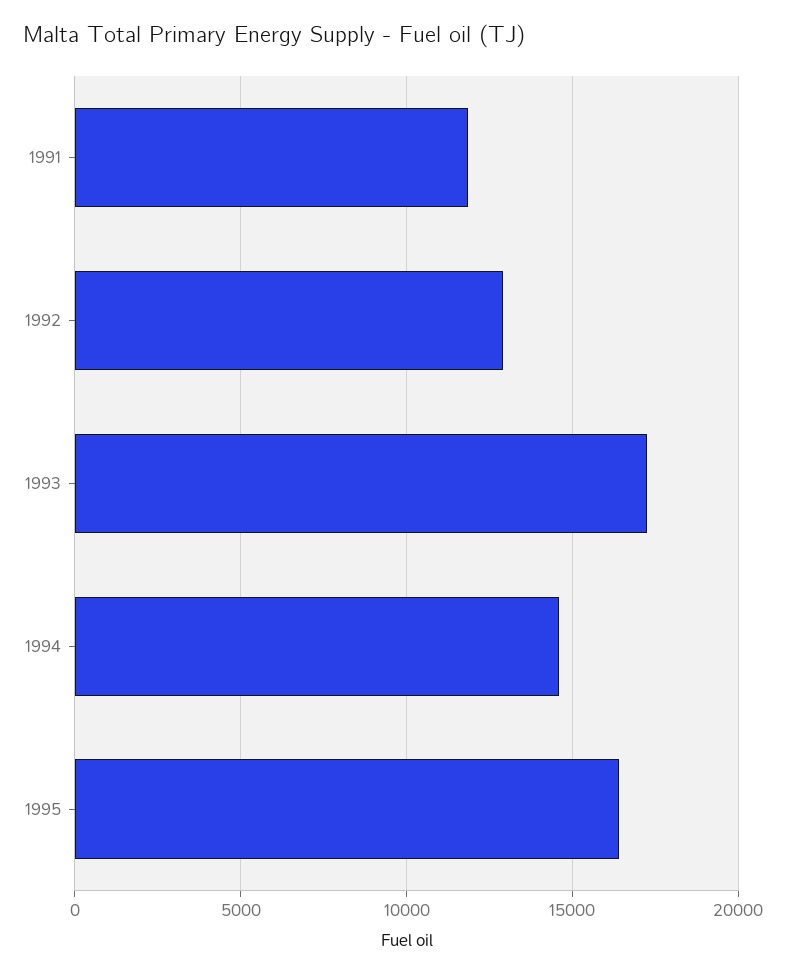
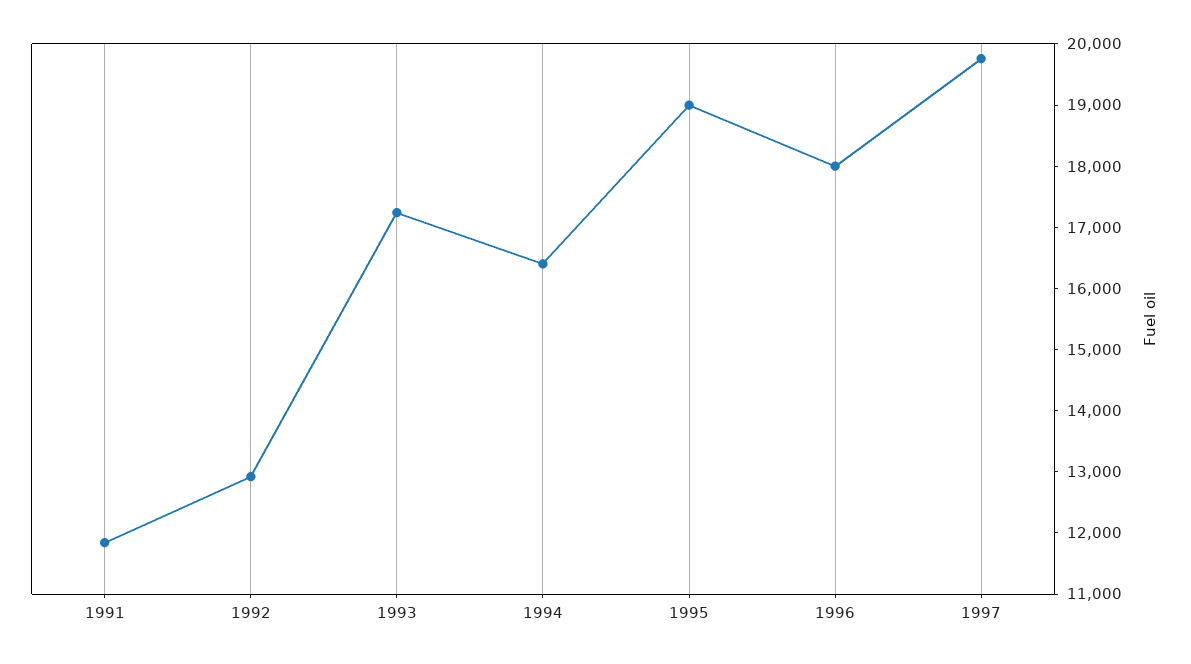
1994: 14500 -> 16400
1995: 16500 -> 19000
1996: none -> 18000
1997: none -> 19800

